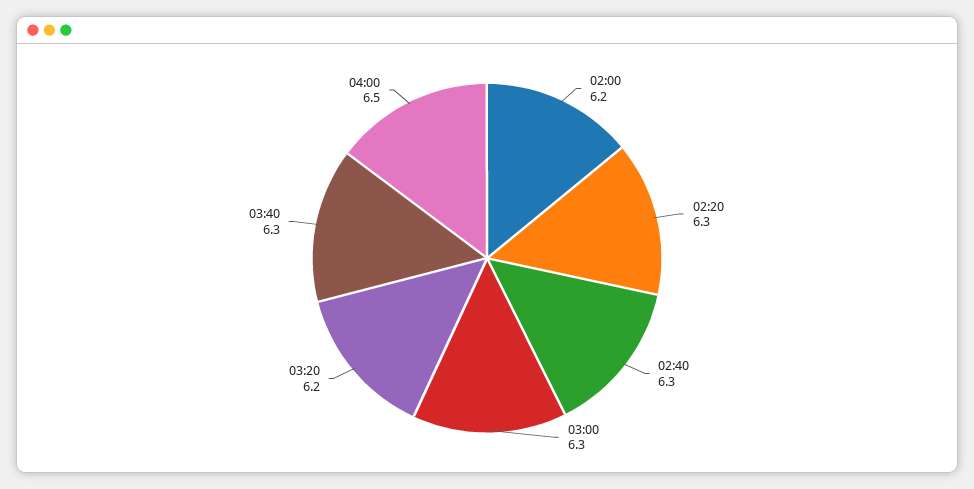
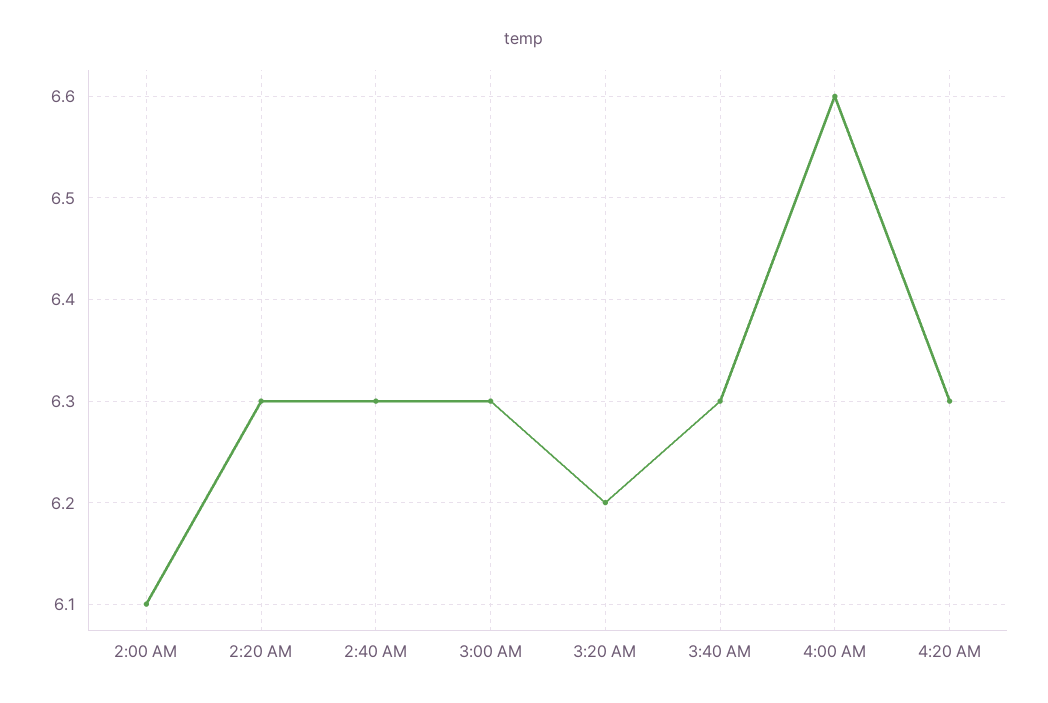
02:00: 6.2 -> 6.1
04:00: 6.5 -> 6.6
4:20 AM: none -> 6.3

